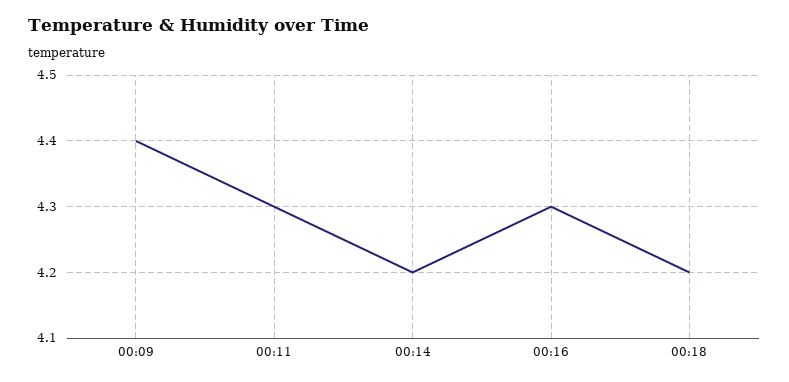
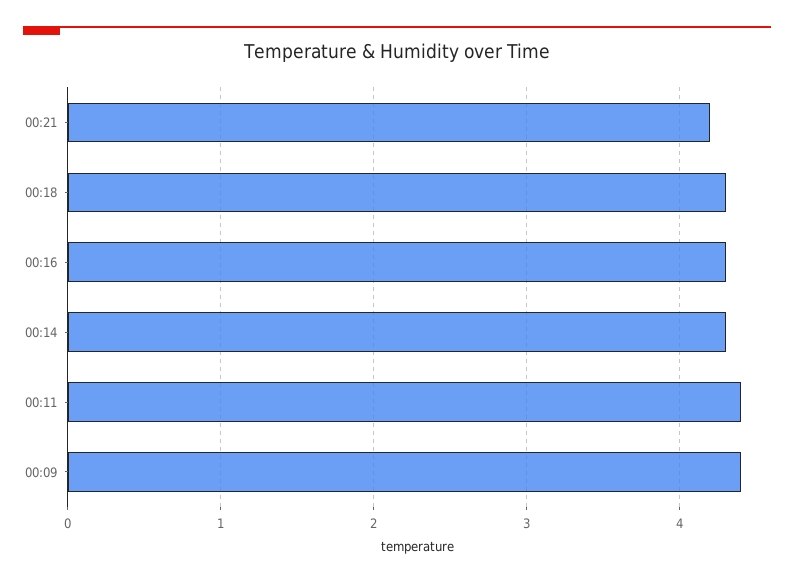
00:11: 4.3 -> 4.4
00:14: 4.2 -> 4.3
00:18: 4.2 -> 4.3
00:21: none -> 4.2

